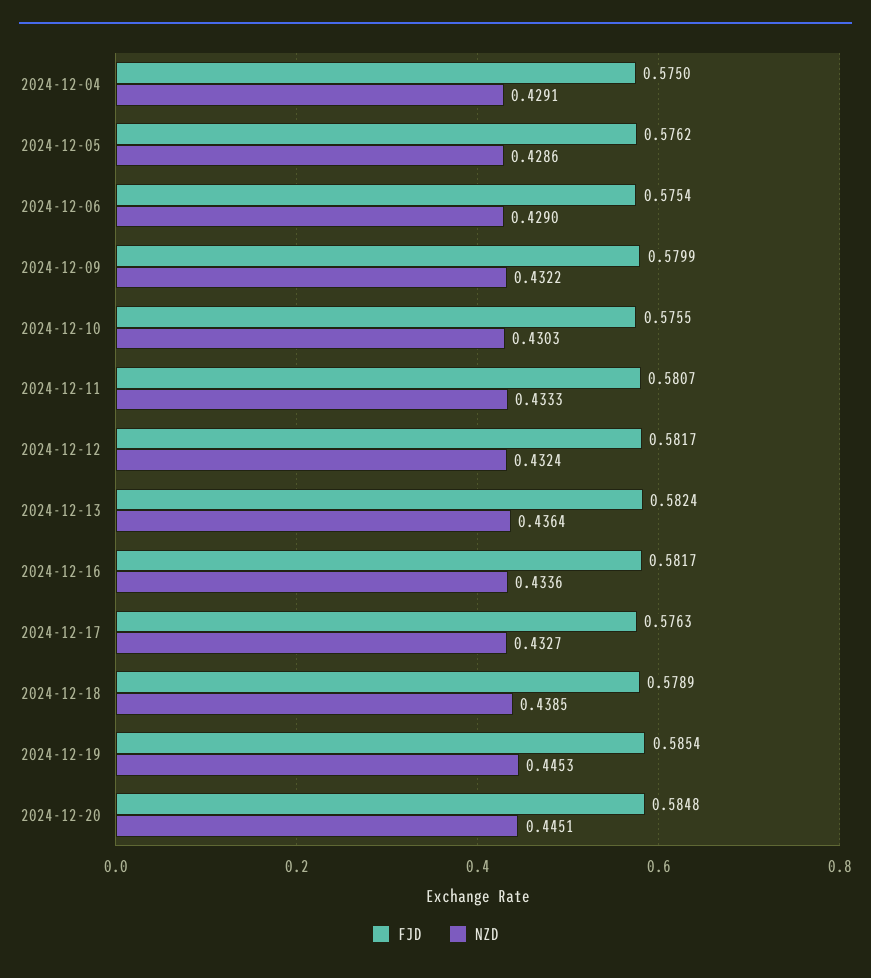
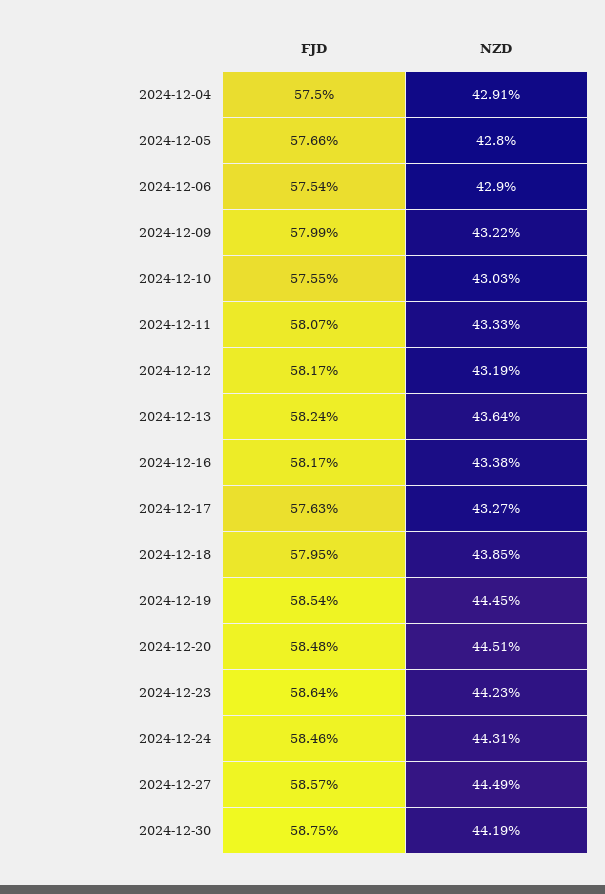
FJD, 2024-12-05: 0.5762 -> 0.5766
NZD, 2024-12-05: 0.4286 -> 0.428
NZD, 2024-12-12: 0.4324 -> 0.4319
NZD, 2024-12-16: 0.4336 -> 0.4338
FJD, 2024-12-18: 0.5789 -> 0.5795
NZD, 2024-12-19: 0.4453 -> 0.4445
FJD, 2024-12-23: none -> 0.5864
NZD, 2024-12-23: none -> 0.4423
FJD, 2024-12-24: none -> 0.5846
NZD, 2024-12-24: none -> 0.4431
FJD, 2024-12-27: none -> 0.5857
NZD, 2024-12-27: none -> 0.4449
FJD, 2024-12-30: none -> 0.5875
NZD, 2024-12-30: none -> 0.4419

